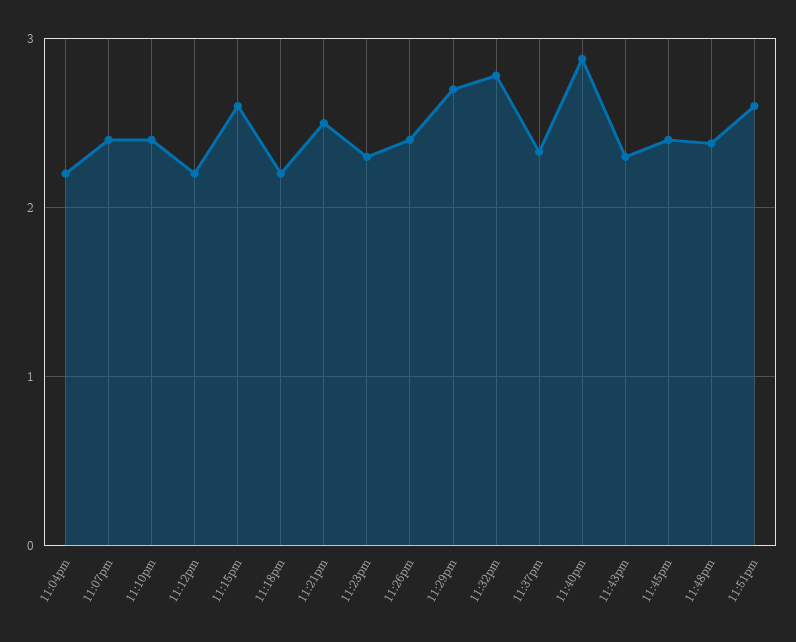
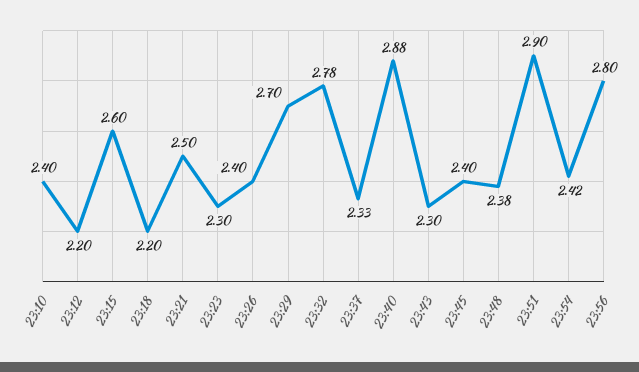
11:04pm: 2.2 -> none
11:07pm: 2.4 -> none
11:51pm: 2.6 -> 2.9
23:54: none -> 2.42
23:56: none -> 2.8

